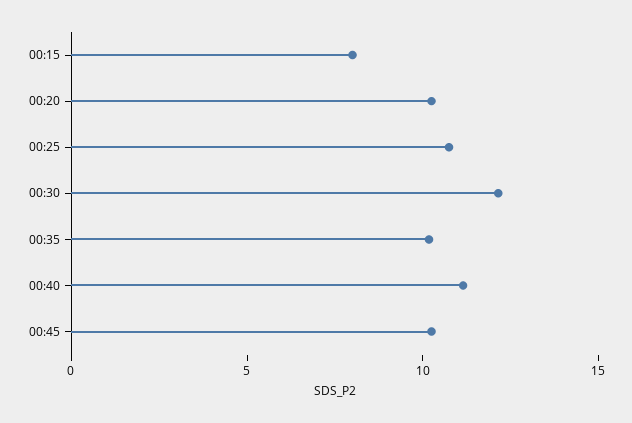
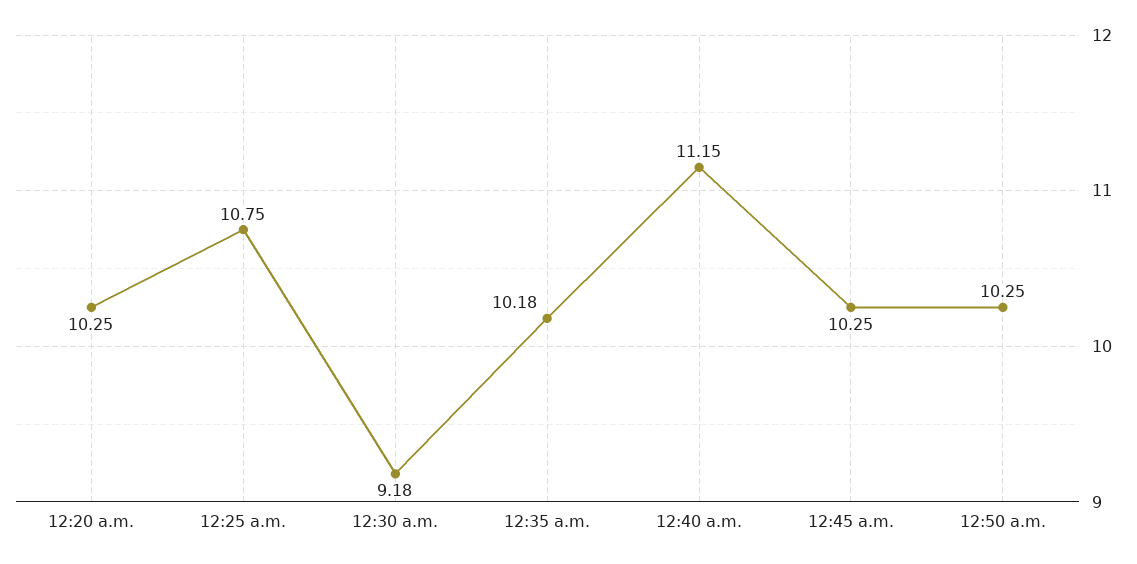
00:15: 8 -> none
00:30: 12 -> 9.18
12:50 a.m.: none -> 10.25

